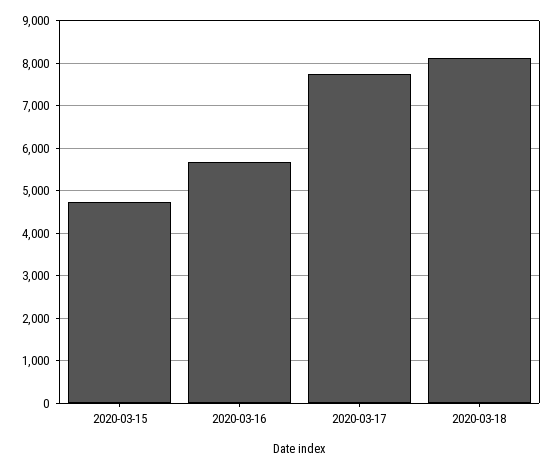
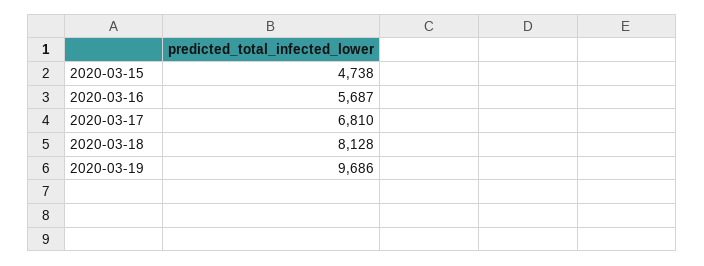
2020-03-17: 7800 -> 6810
2020-03-19: none -> 9686

